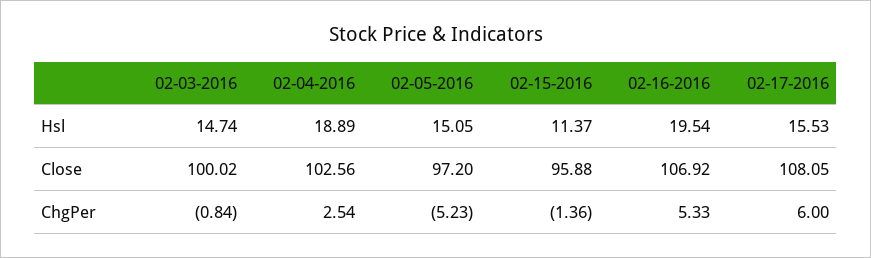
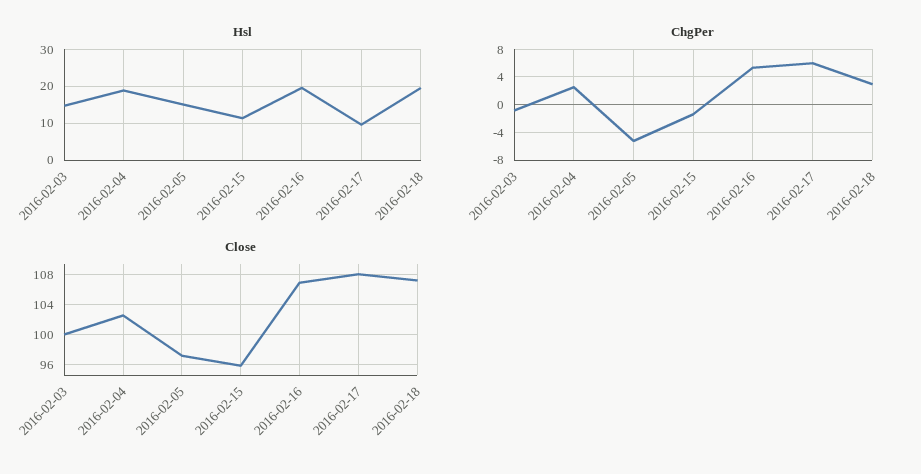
Hsl, 02-17-2016: 15.53 -> 10
Hsl, 2016-02-18: none -> 20
ChgPer, 2016-02-18: none -> 3
Close, 2016-02-18: none -> 107

